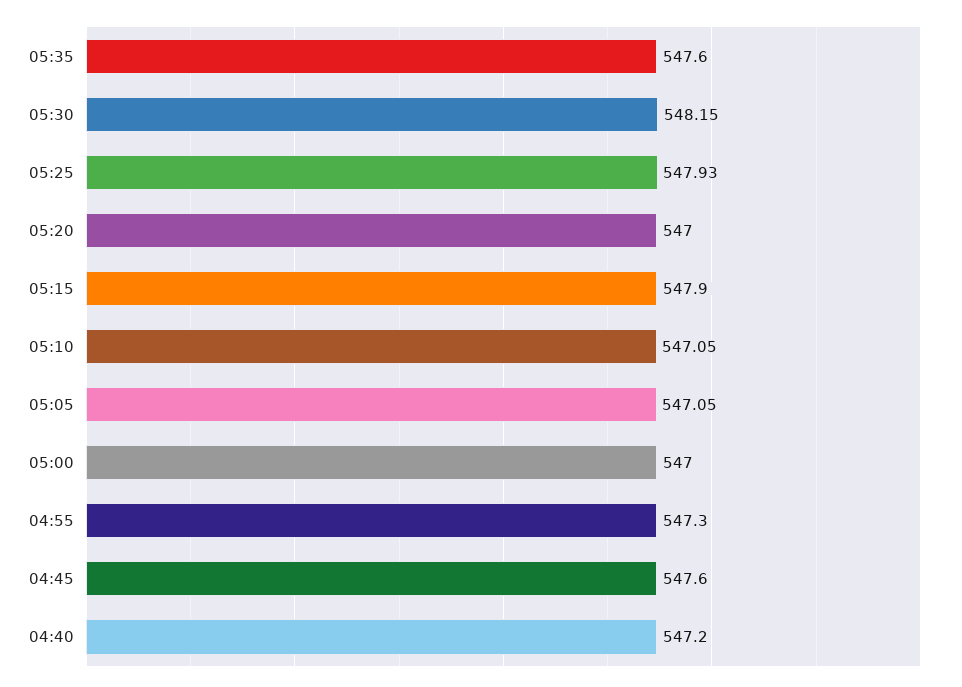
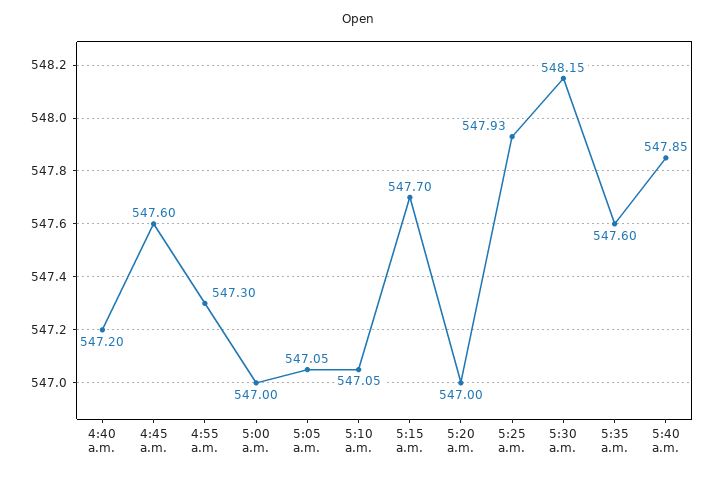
05:15: 547.9 -> 547.7
5:40 a.m.: none -> 547.85

